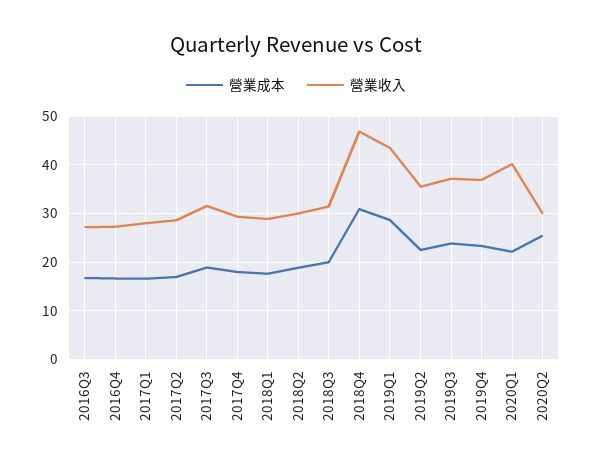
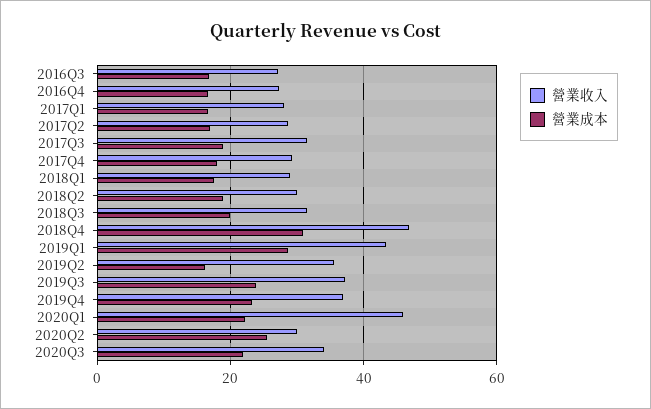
營業成本, 2019Q2: 22 -> 16
營業收入, 2020Q1: 40 -> 46
營業收入, 2020Q3: none -> 34
營業成本, 2020Q3: none -> 22

